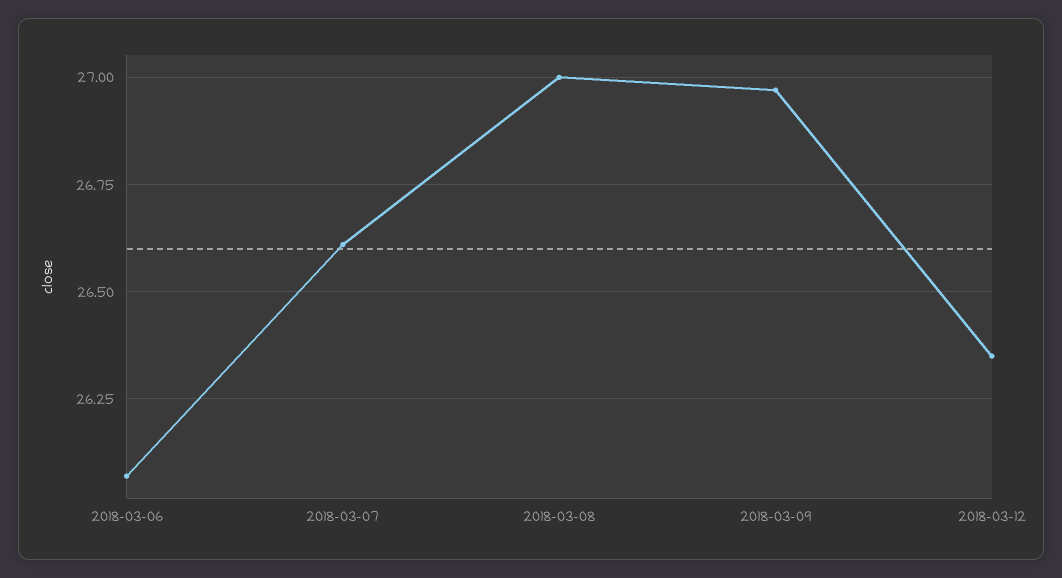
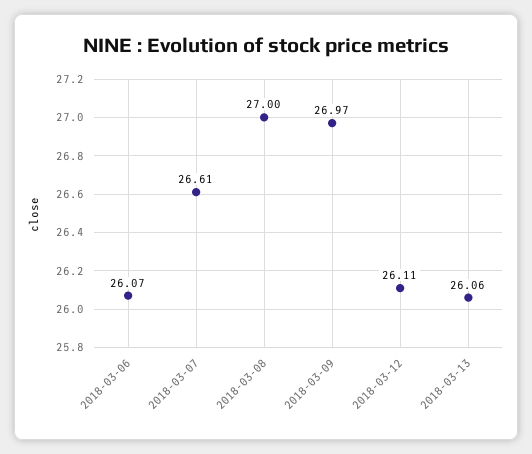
2018-03-12: 26.35 -> 26.11
2018-03-13: none -> 26.06

